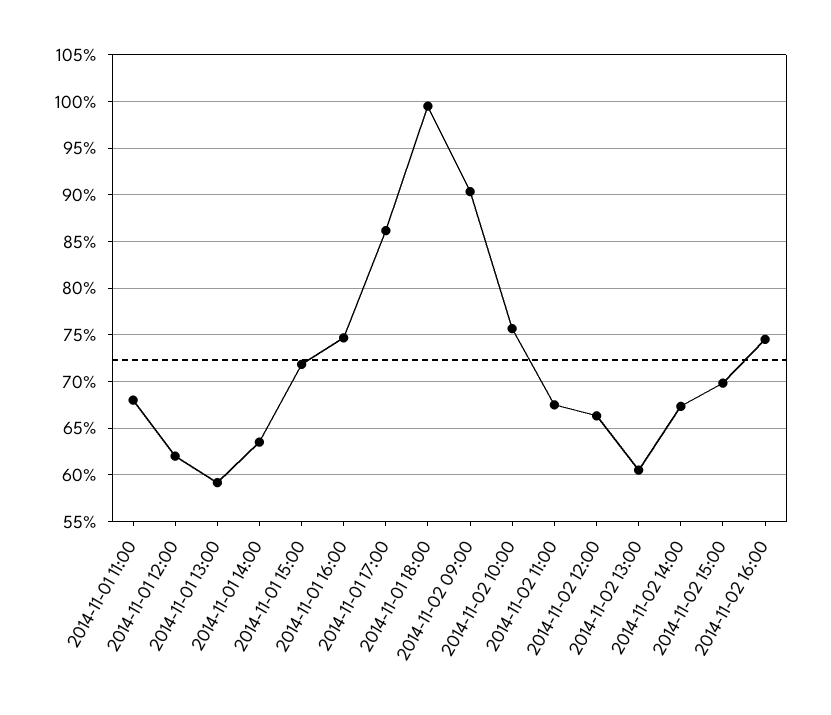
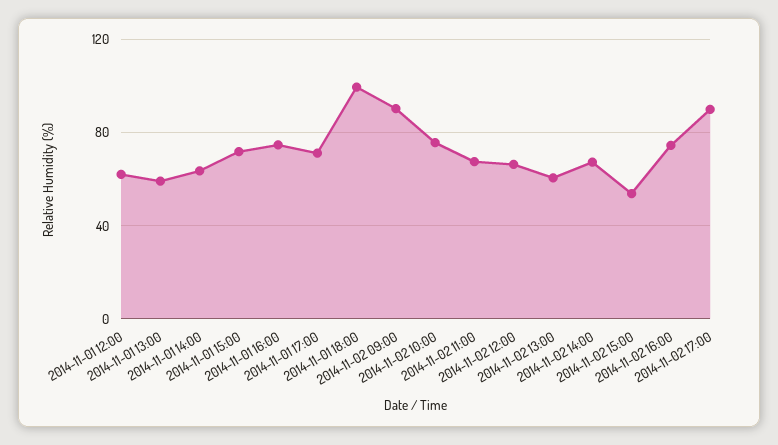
2014-11-01 11:00: 68 -> none
2014-11-01 17:00: 86 -> 70
2014-11-02 15:00: 70 -> 55
2014-11-02 17:00: none -> 90

